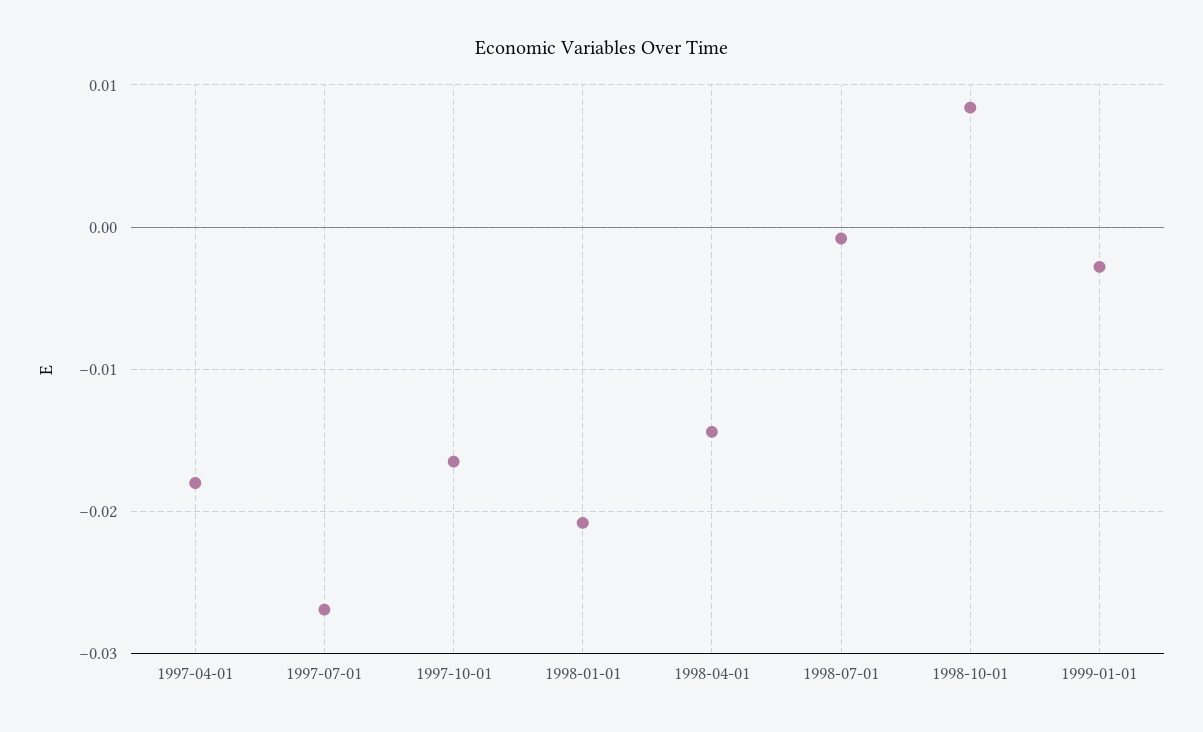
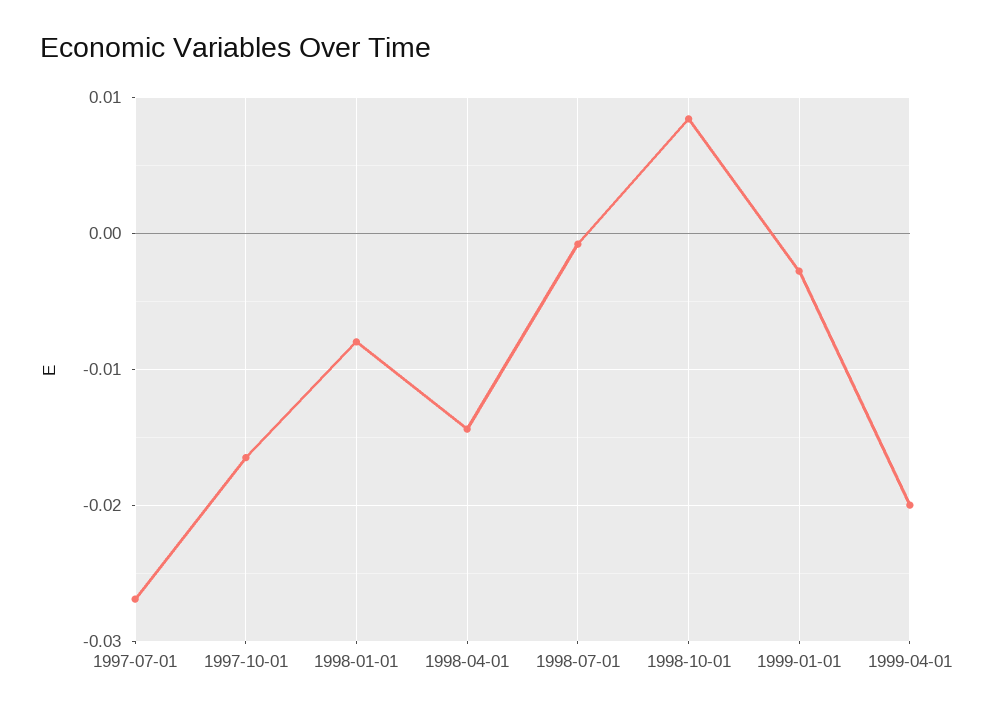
1997-04-01: -0.018 -> none
1998-01-01: -0.021 -> -0.008
1999-04-01: none -> -0.02

